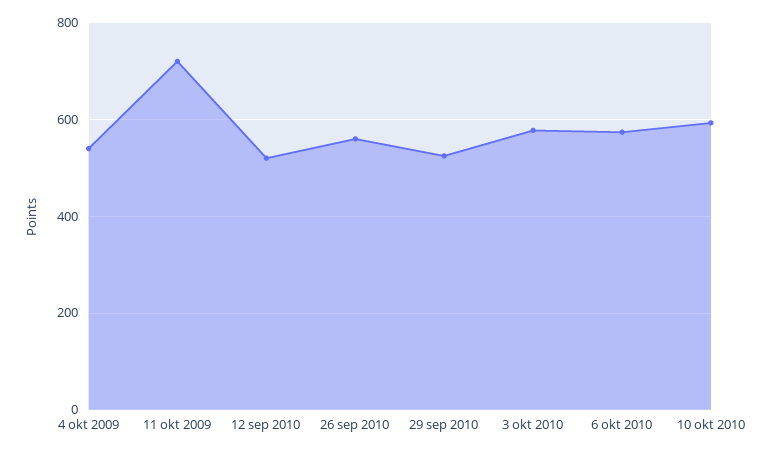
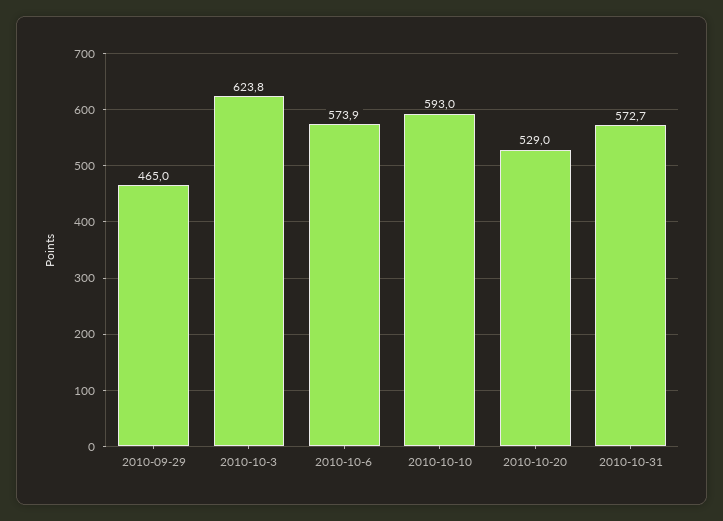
4 okt 2009: 540 -> none
11 okt 2009: 720 -> none
12 sep 2010: 520 -> none
26 sep 2010: 560 -> none
29 sep 2010: 520 -> 465
3 okt 2010: 580 -> 623.8
2010-10-20: none -> 529
2010-10-31: none -> 572.7

